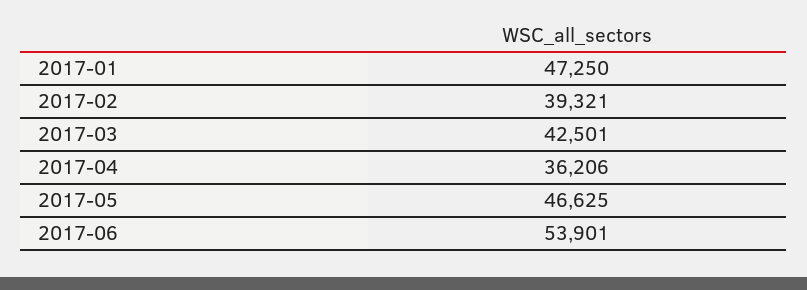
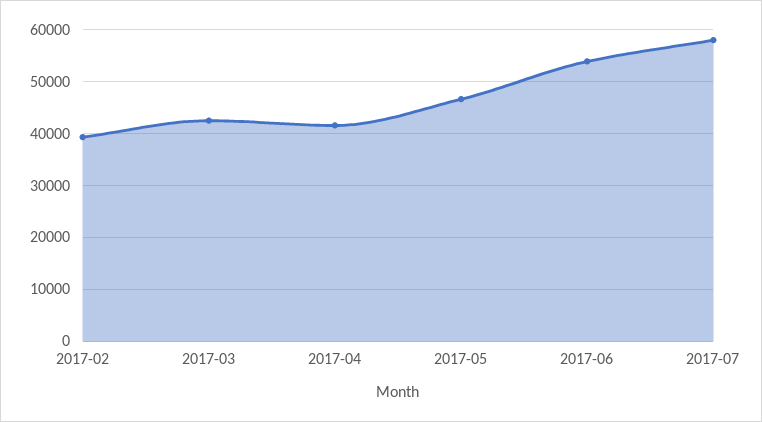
2017-01: 47250 -> none
2017-04: 36206 -> 42000
2017-07: none -> 58000

